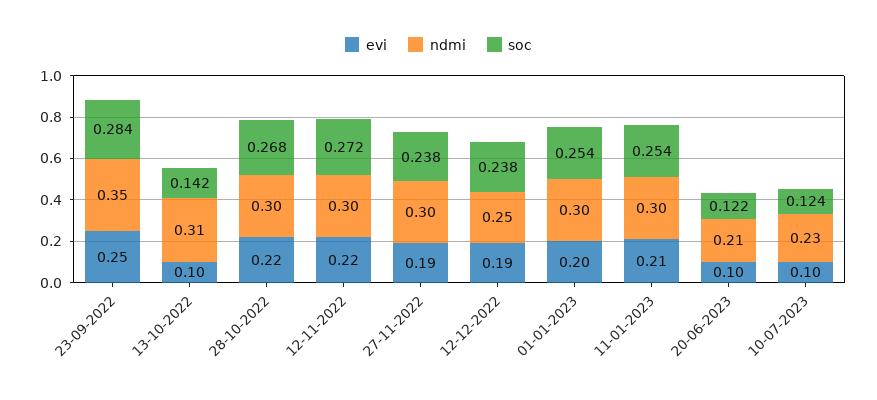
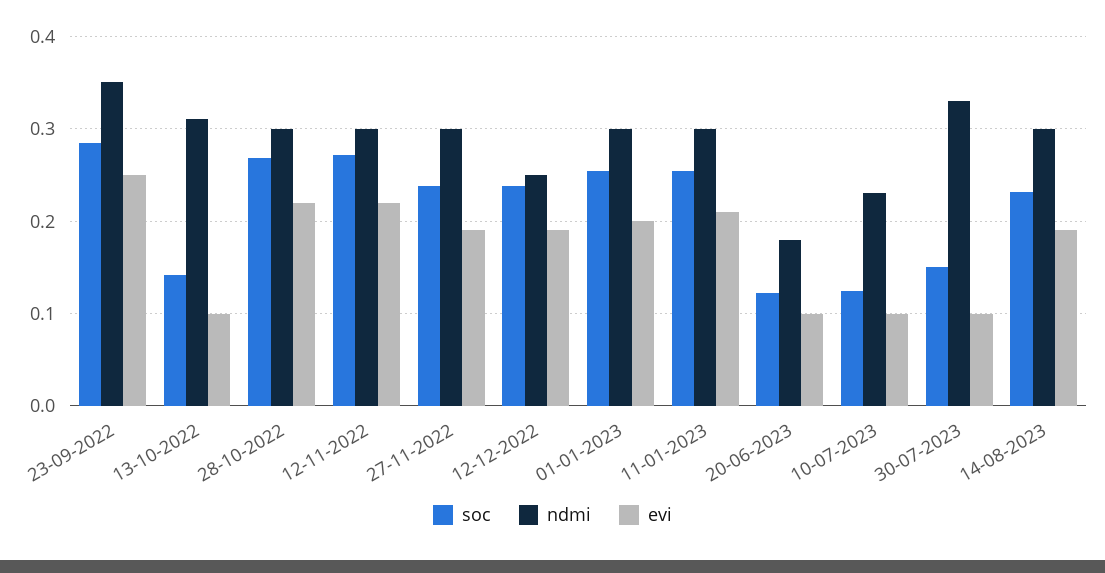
ndmi, 20-06-2023: 0.21 -> 0.18
soc, 30-07-2023: none -> 0.15
ndmi, 30-07-2023: none -> 0.33
evi, 30-07-2023: none -> 0.1
soc, 14-08-2023: none -> 0.23
ndmi, 14-08-2023: none -> 0.3
evi, 14-08-2023: none -> 0.19

